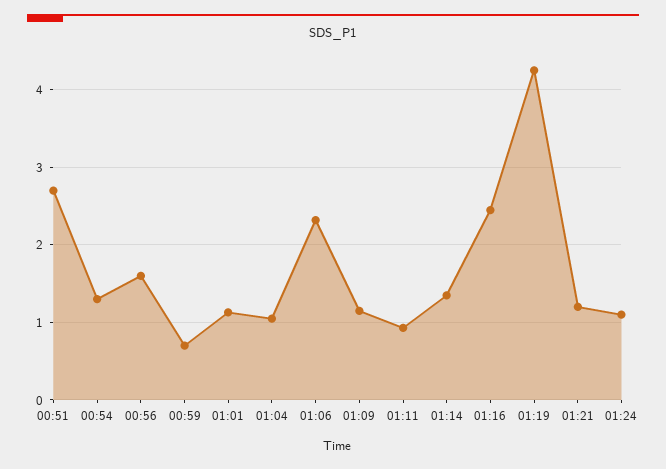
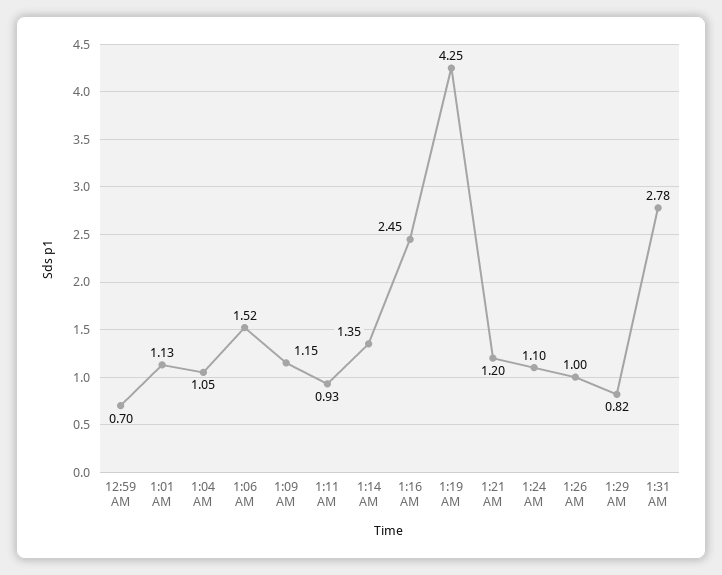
00:51: 2.7 -> none
00:54: 1.3 -> none
00:56: 1.6 -> none
01:06: 2.3 -> 1.52
1:26 AM: none -> 1
1:29 AM: none -> 0.82
1:31 AM: none -> 2.78

